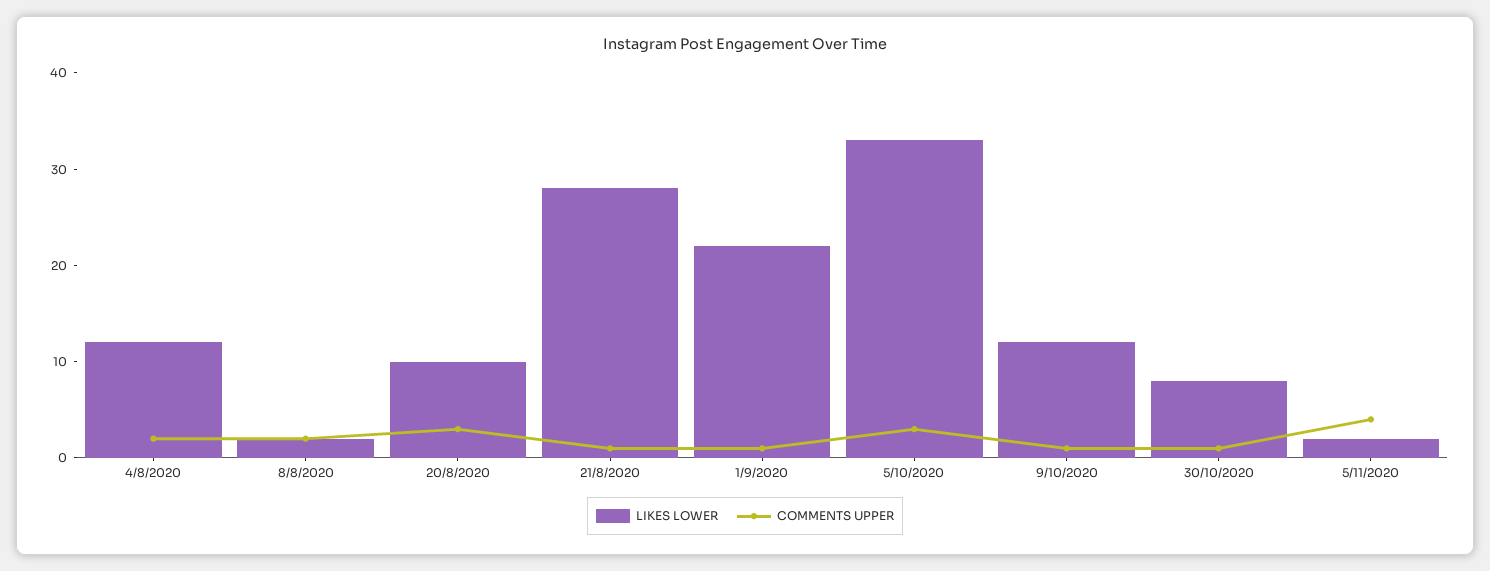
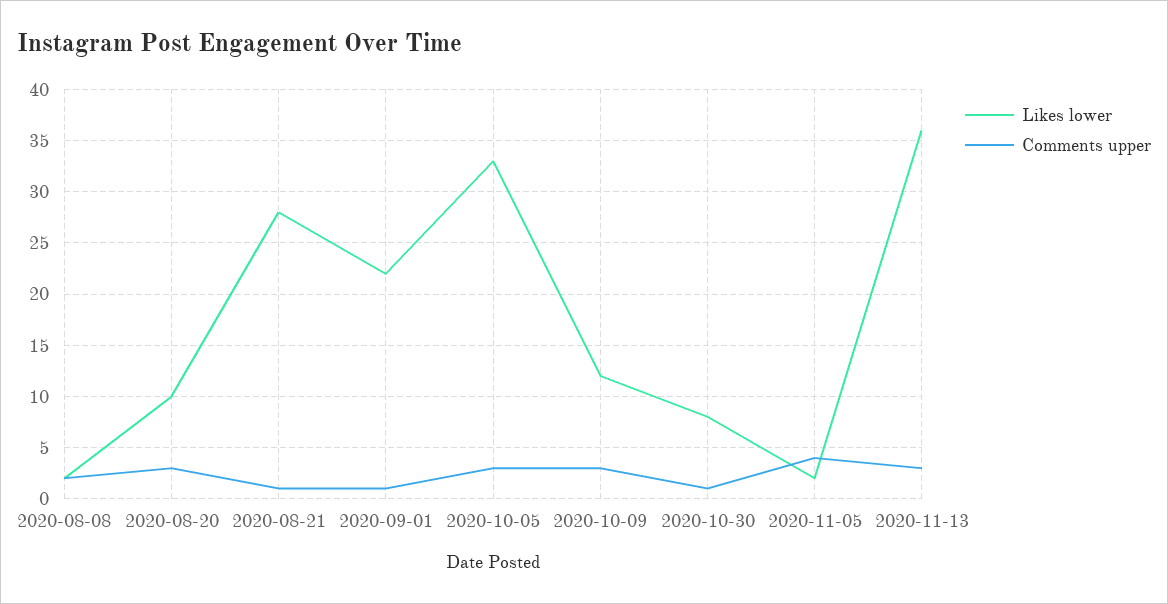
LIKES LOWER, 4/8/2020: 12 -> none
COMMENTS UPPER, 4/8/2020: 2 -> none
COMMENTS UPPER, 9/10/2020: 1 -> 3
LIKES LOWER, 2020-11-13: none -> 36
COMMENTS UPPER, 2020-11-13: none -> 3

